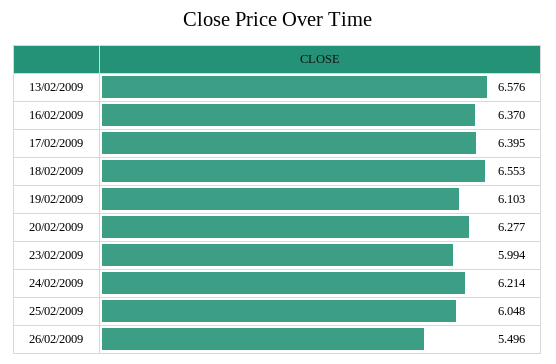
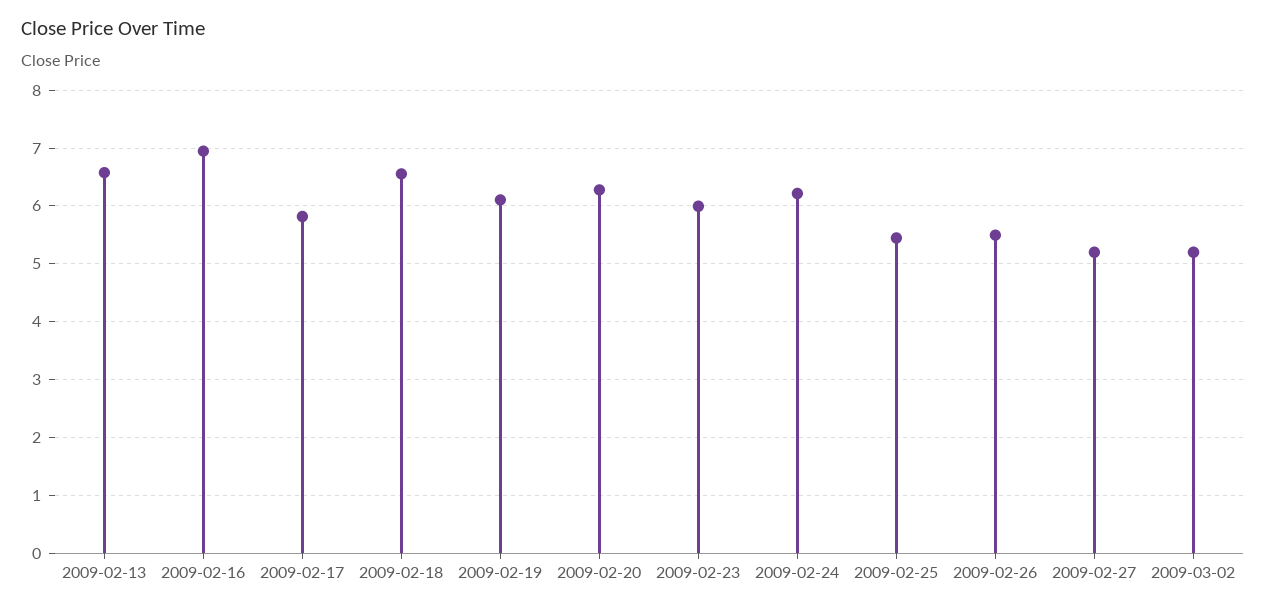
16/02/2009: 6.37 -> 7
17/02/2009: 6.395 -> 5.8
25/02/2009: 6.048 -> 5.4
2009-02-27: none -> 5.2
2009-03-02: none -> 5.2

